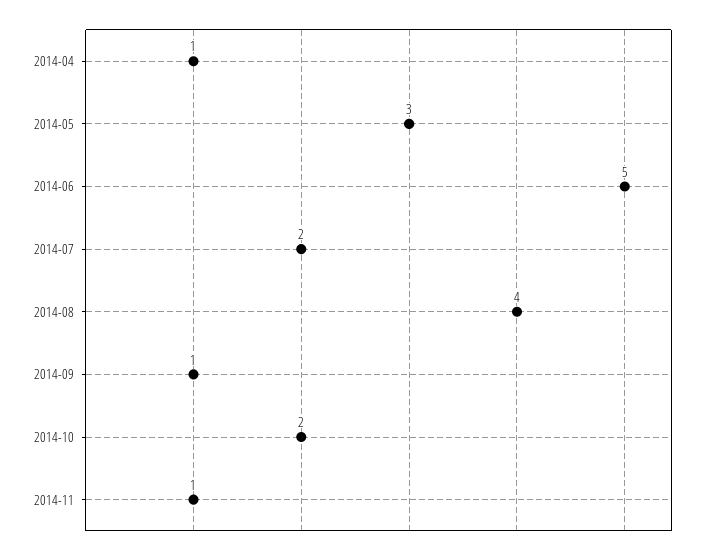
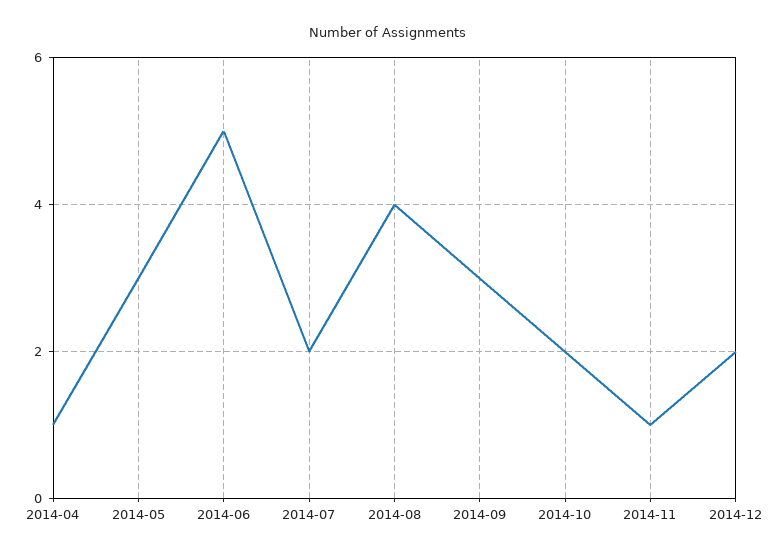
2014-09: 1 -> 3
2014-12: none -> 2

